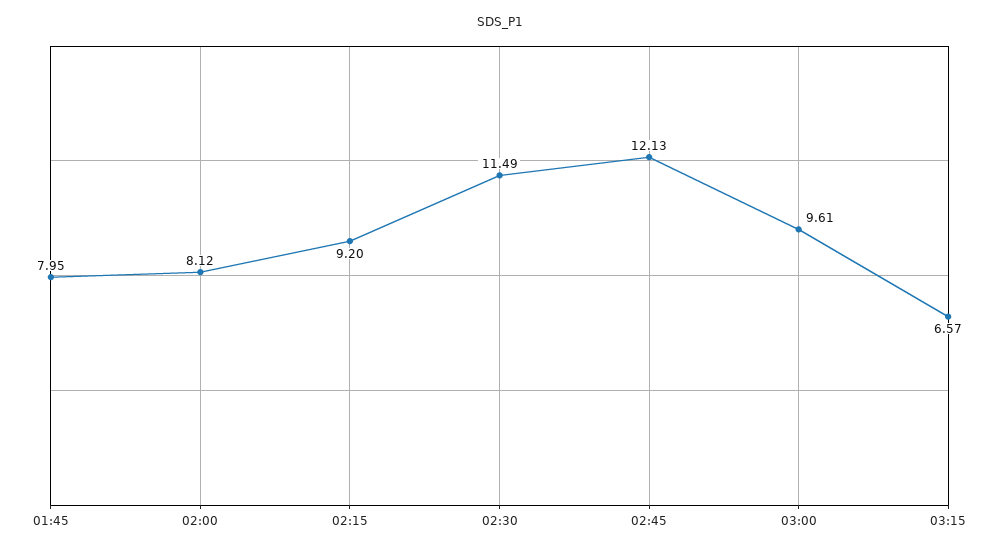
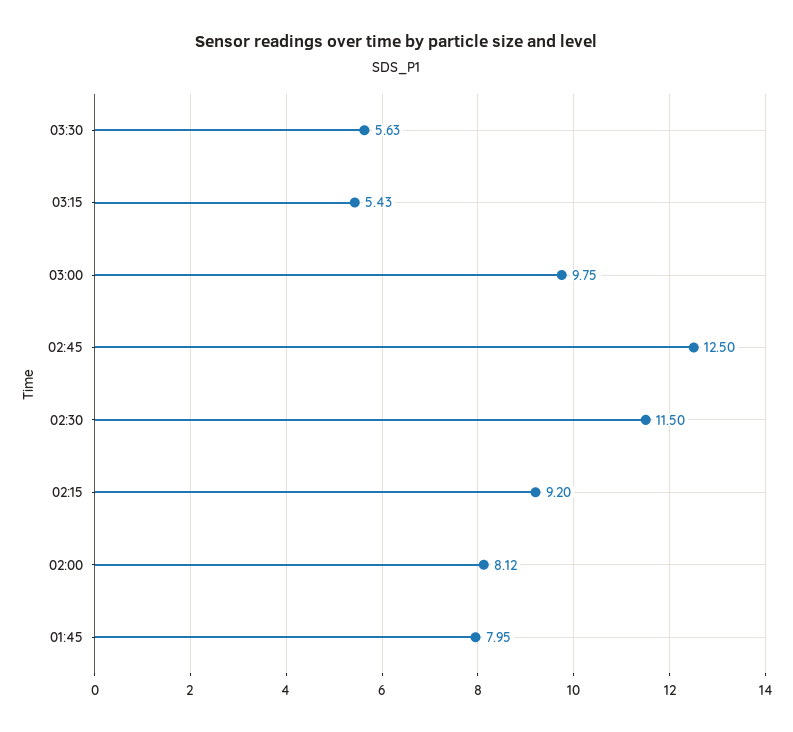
02:30: 11.49 -> 11.5
02:45: 12.13 -> 12.5
03:00: 9.61 -> 9.75
03:15: 6.57 -> 5.43
03:30: none -> 5.63

